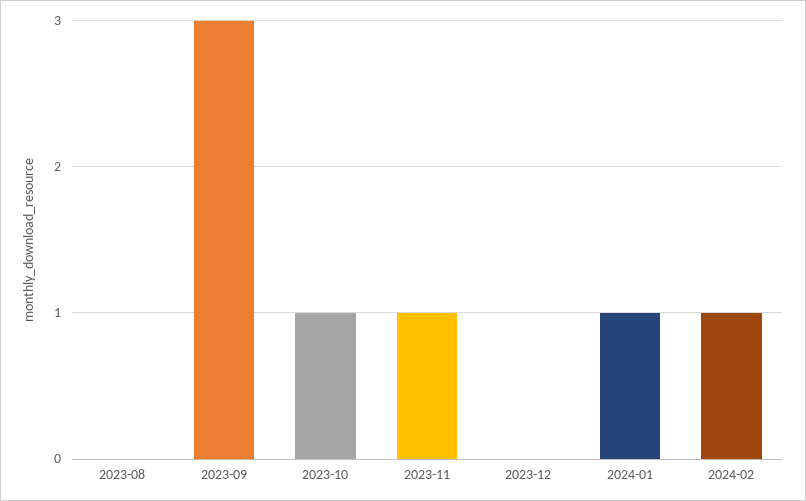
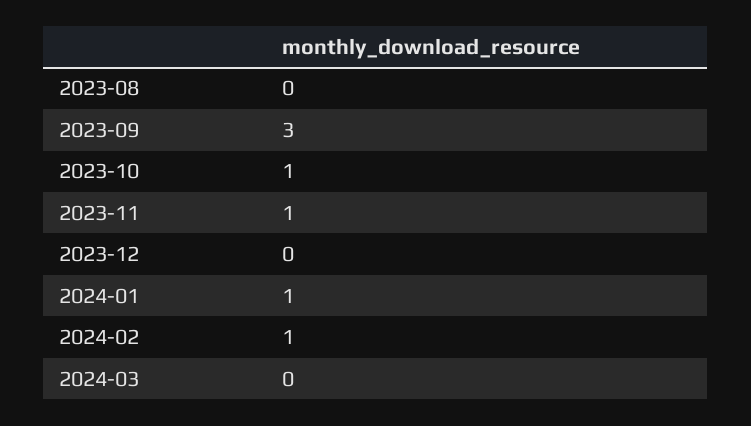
2024-03: none -> 0

